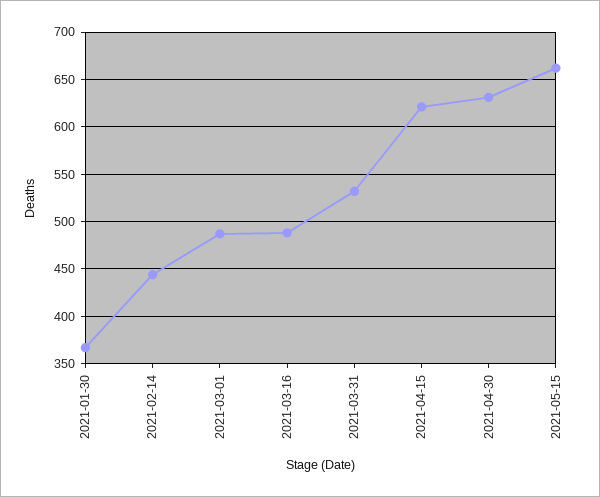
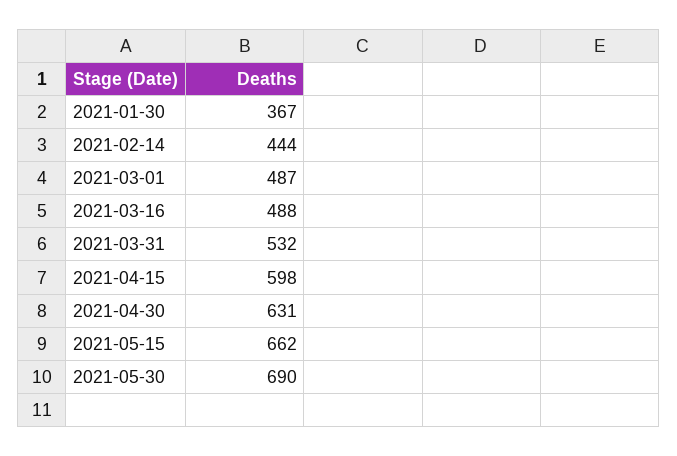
2021-04-15: 620 -> 598
2021-05-30: none -> 690

